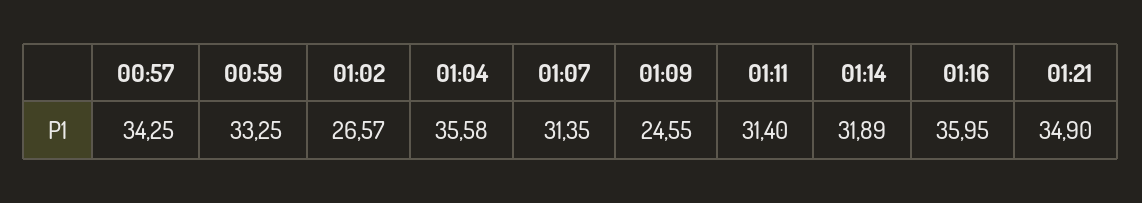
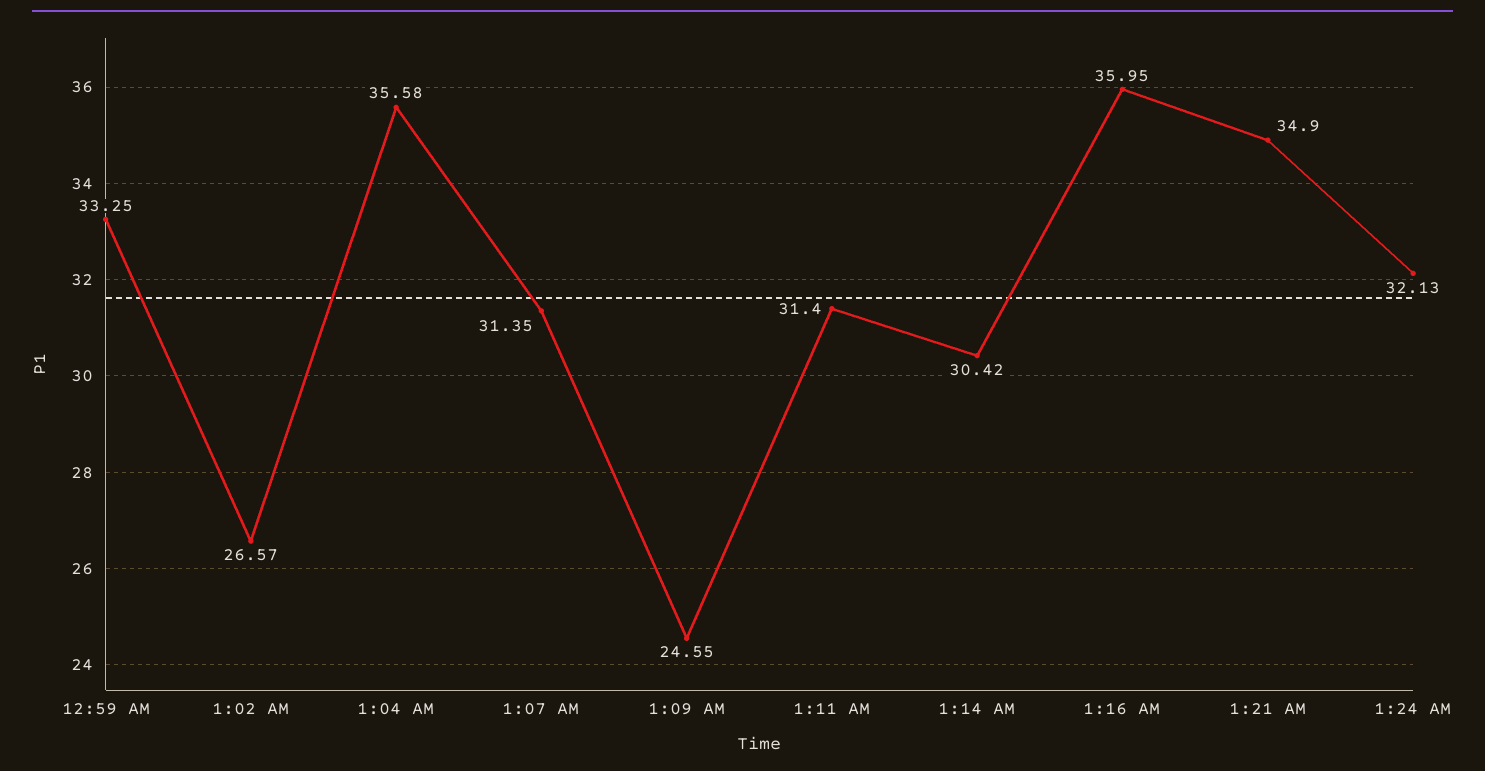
00:57: 34.25 -> none
01:14: 31.89 -> 30.42
1:24 AM: none -> 32.13

